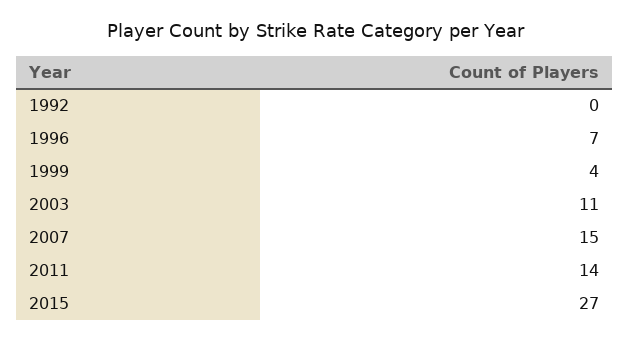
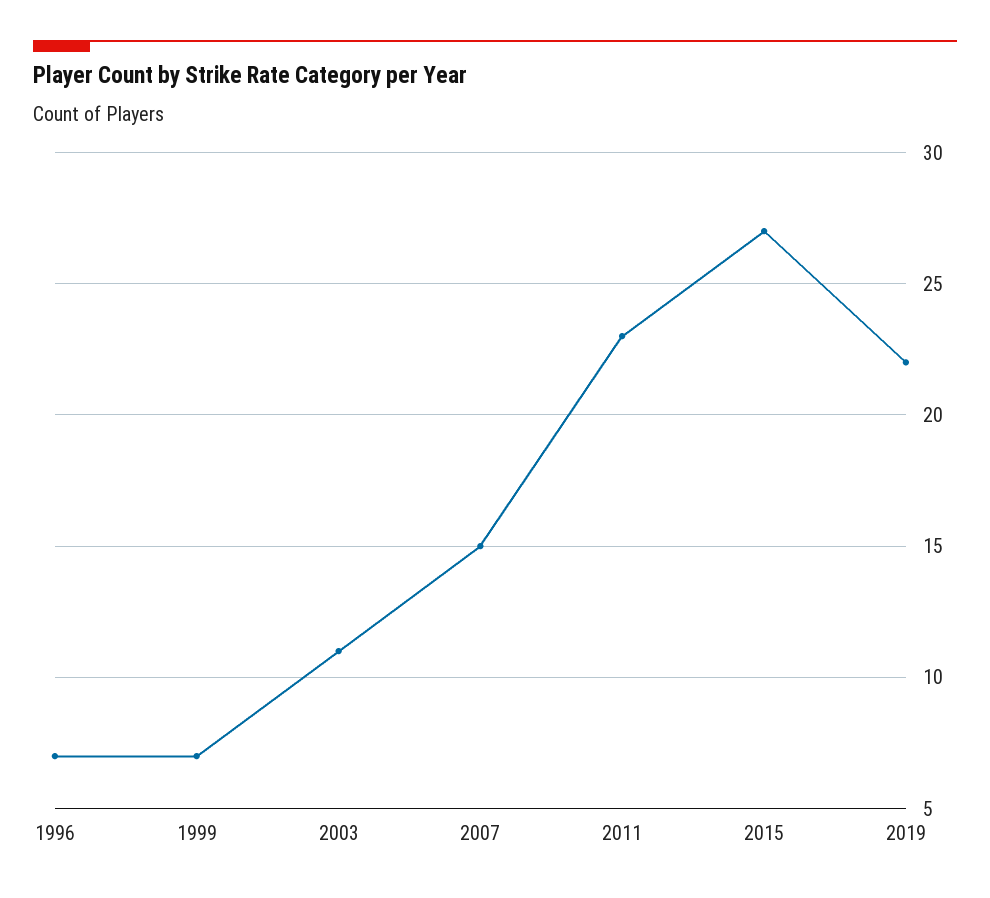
1992: 0 -> none
1999: 4 -> 7
2011: 14 -> 23
2019: none -> 22

